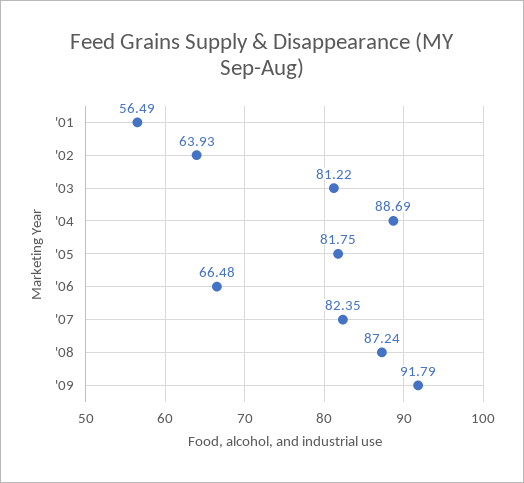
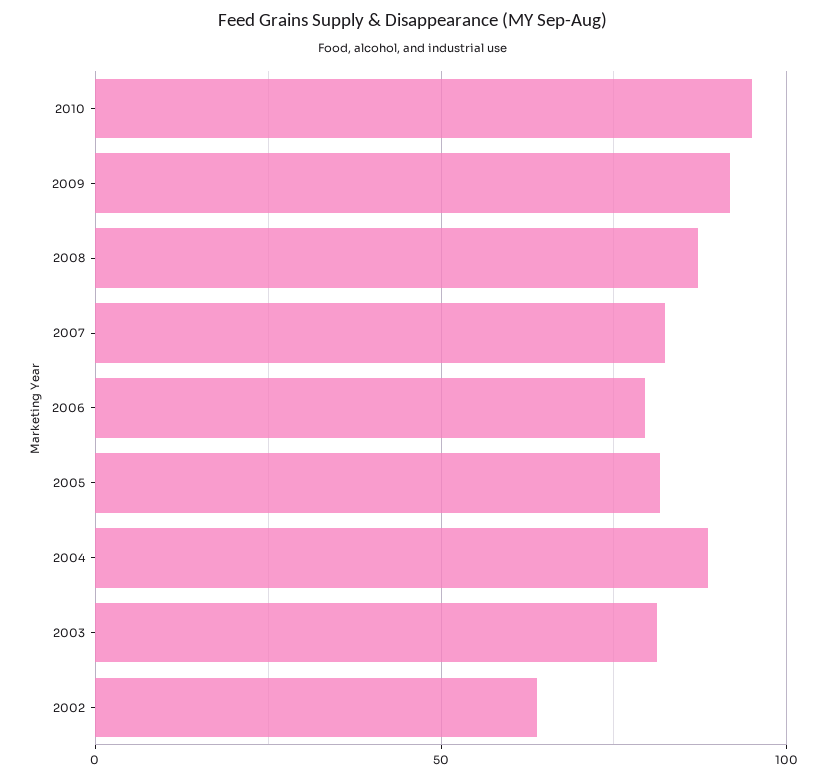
'01: 56.49 -> none
'06: 66.48 -> 80
2010: none -> 95

